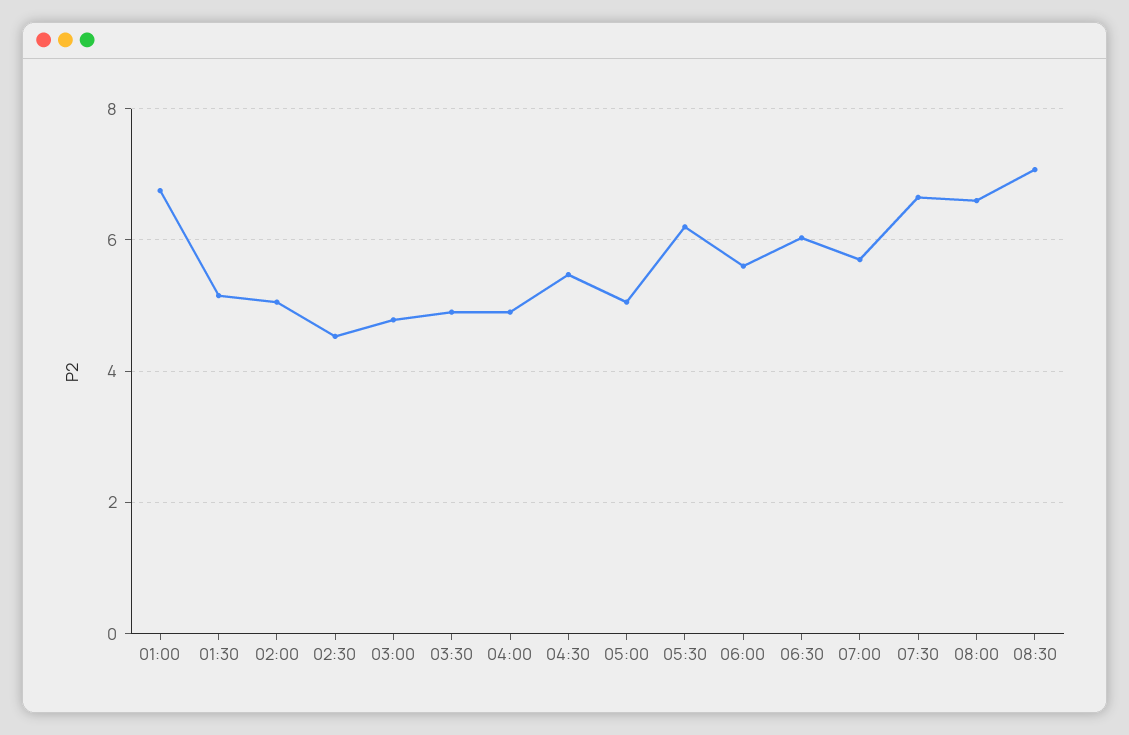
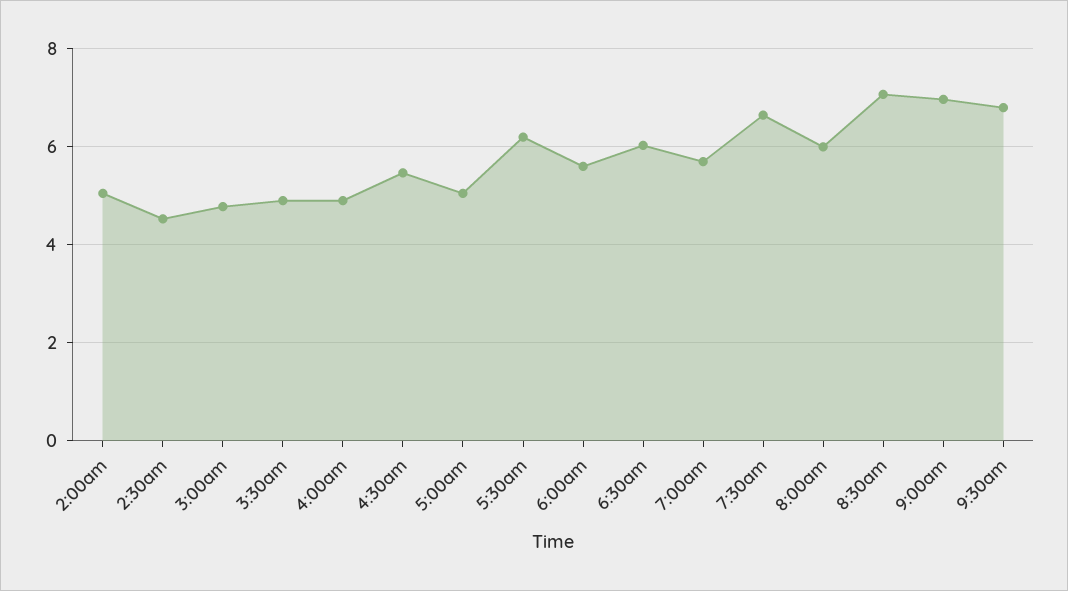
01:00: 6.8 -> none
01:30: 5.2 -> none
08:00: 6.6 -> 6
9:00am: none -> 7
9:30am: none -> 6.8

